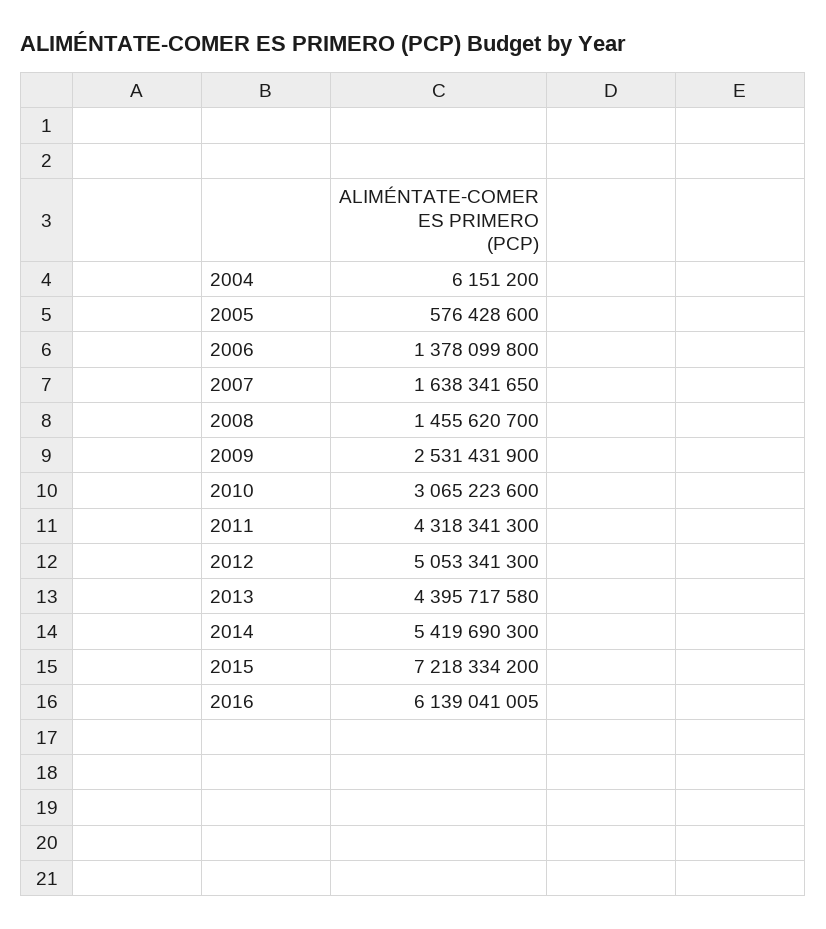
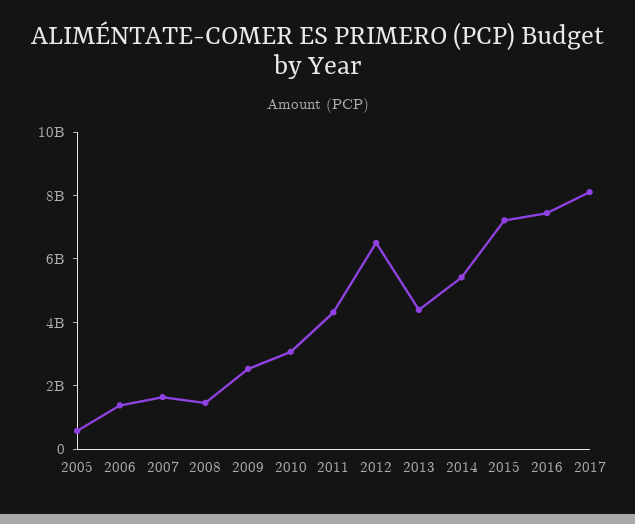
2004: 6151200 -> none
2012: 5053341300 -> 6500000000
2016: 6139041005 -> 7500000000
2017: none -> 8000000000

